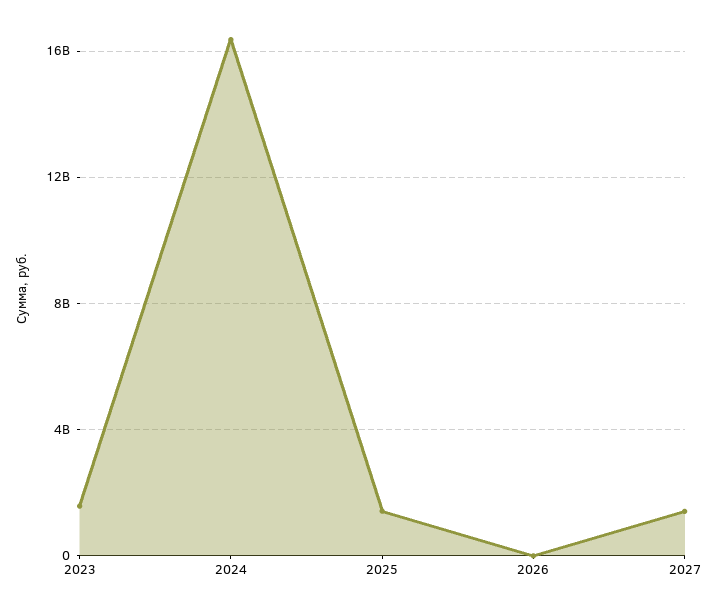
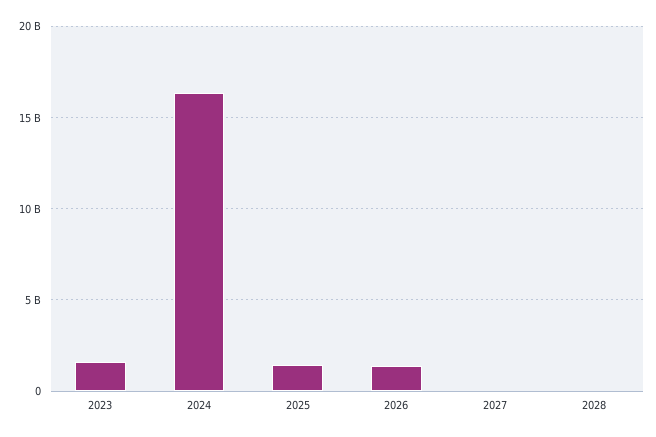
2026: 0 -> 1500000000
2027: 1500000000 -> 0
2028: none -> 0

